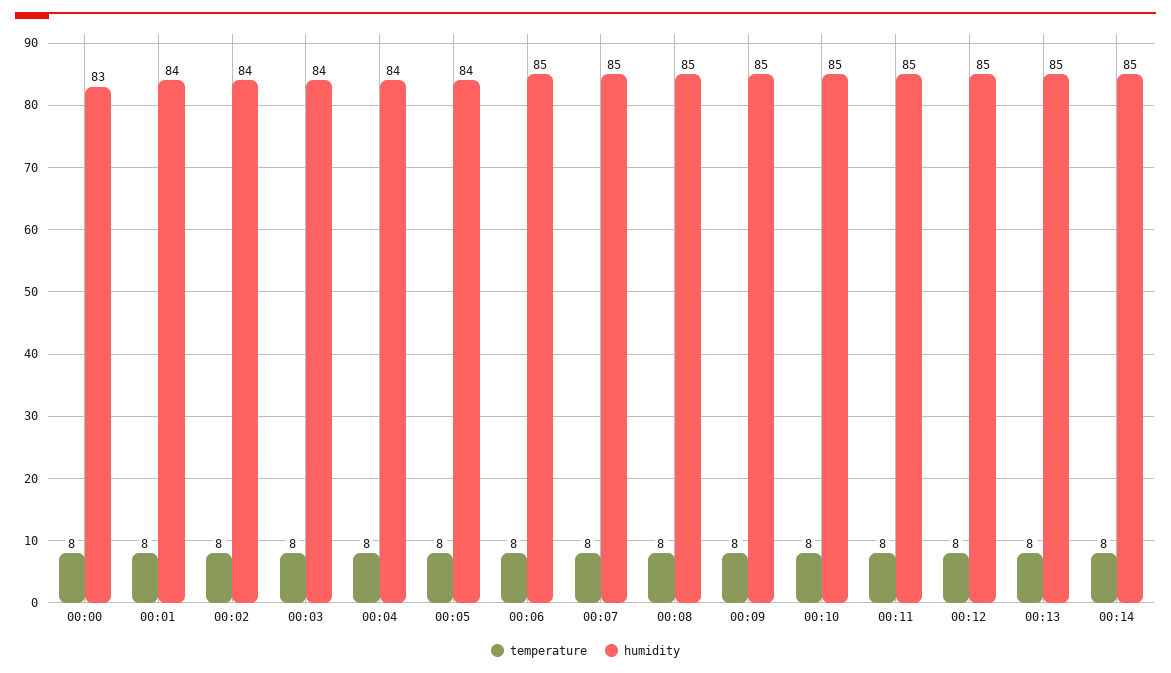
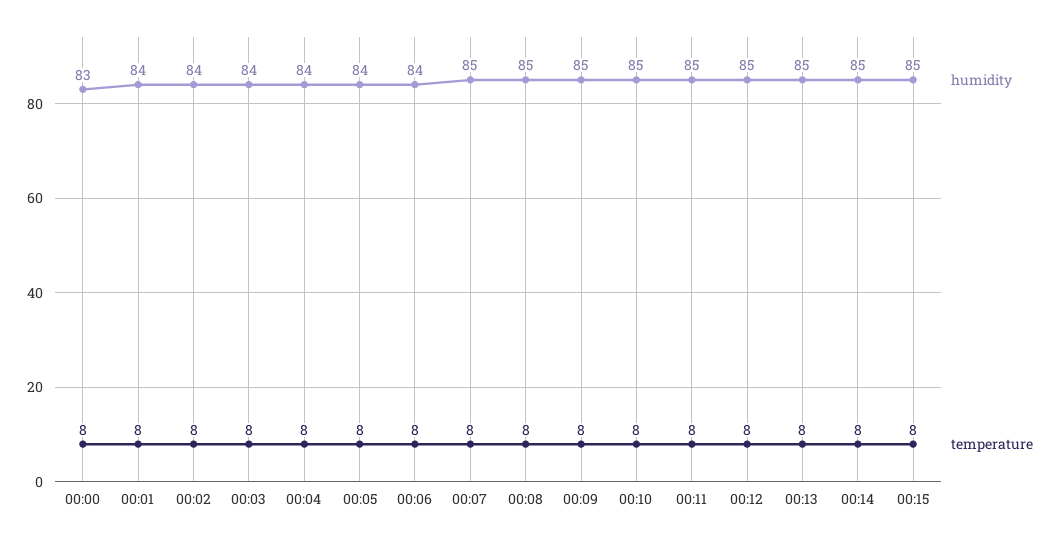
humidity, 00:06: 85 -> 84
humidity, 00:15: none -> 85
temperature, 00:15: none -> 8

